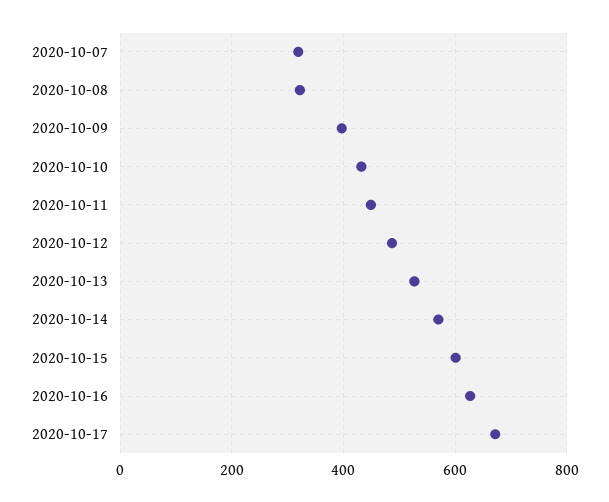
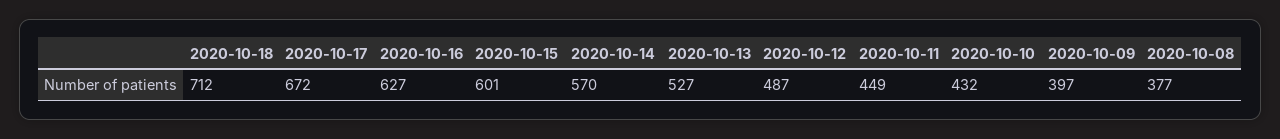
2020-10-07: 320 -> none
2020-10-08: 320 -> 377
2020-10-18: none -> 712

